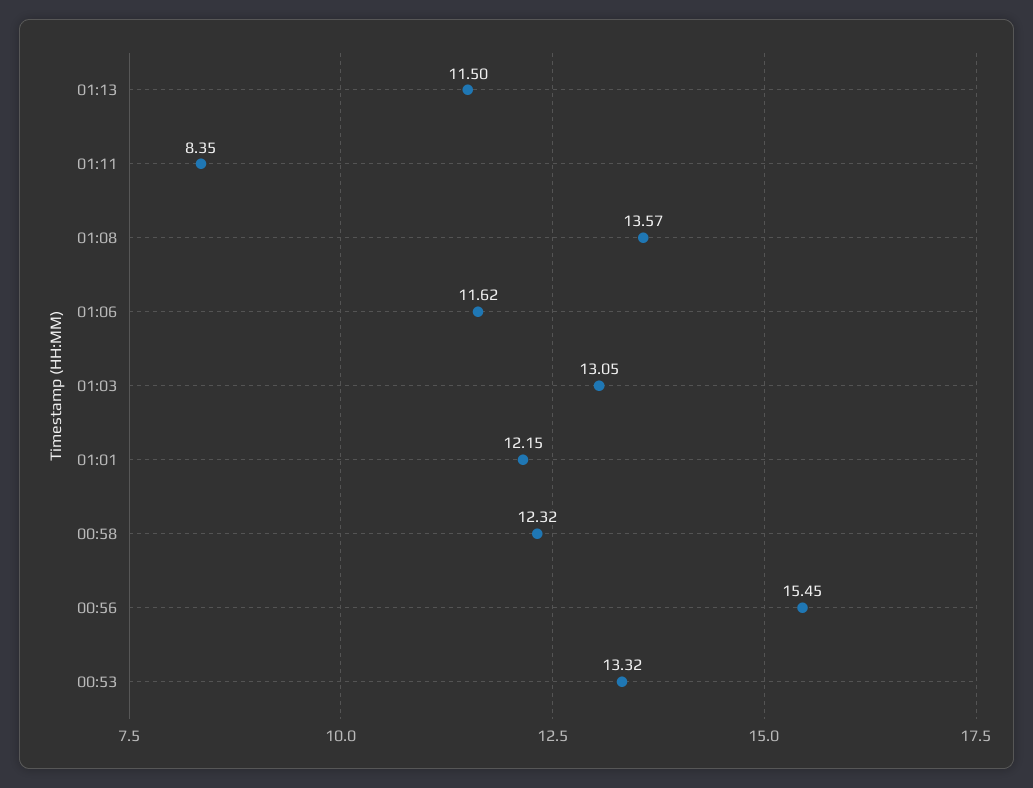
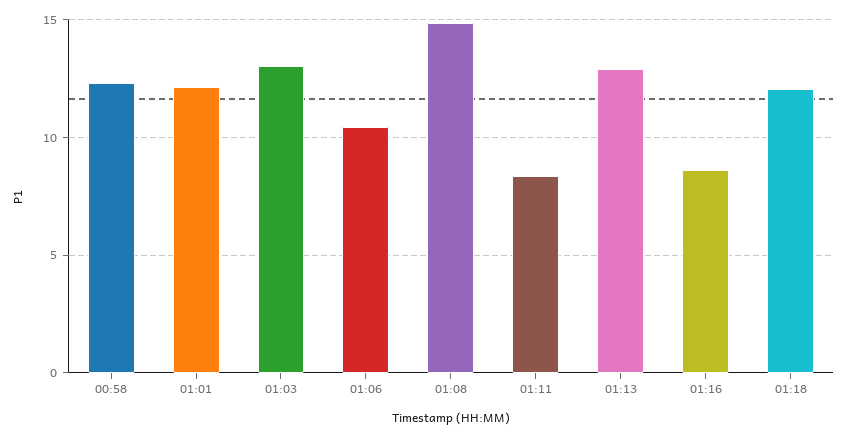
01:13: 11.5 -> 13
01:08: 13.57 -> 15
01:06: 11.62 -> 10.5
00:56: 15.45 -> none
00:53: 13.32 -> none
01:16: none -> 8.5
01:18: none -> 12

